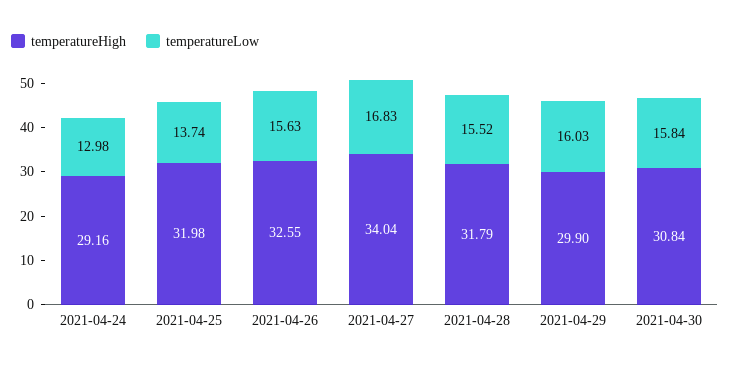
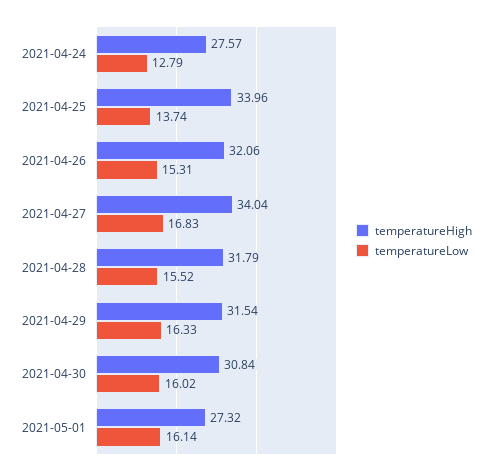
temperatureHigh, 2021-04-24: 29.16 -> 27.57
temperatureLow, 2021-04-24: 12.98 -> 12.79
temperatureHigh, 2021-04-25: 31.98 -> 33.96
temperatureHigh, 2021-04-26: 32.55 -> 32.06
temperatureLow, 2021-04-26: 15.63 -> 15.31
temperatureHigh, 2021-04-29: 29.9 -> 31.54
temperatureLow, 2021-04-29: 16.03 -> 16.33
temperatureLow, 2021-04-30: 15.84 -> 16.02
temperatureHigh, 2021-05-01: none -> 27.32
temperatureLow, 2021-05-01: none -> 16.14

